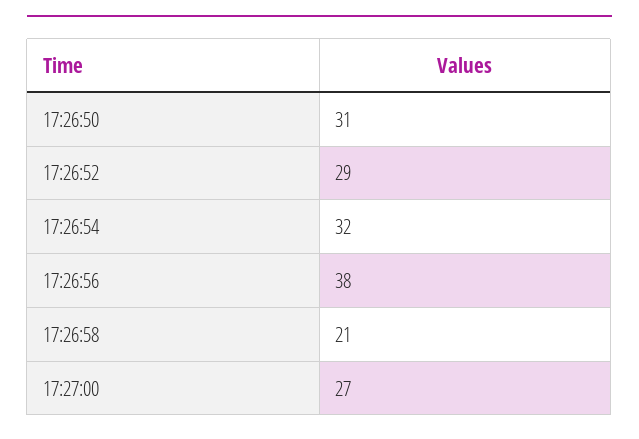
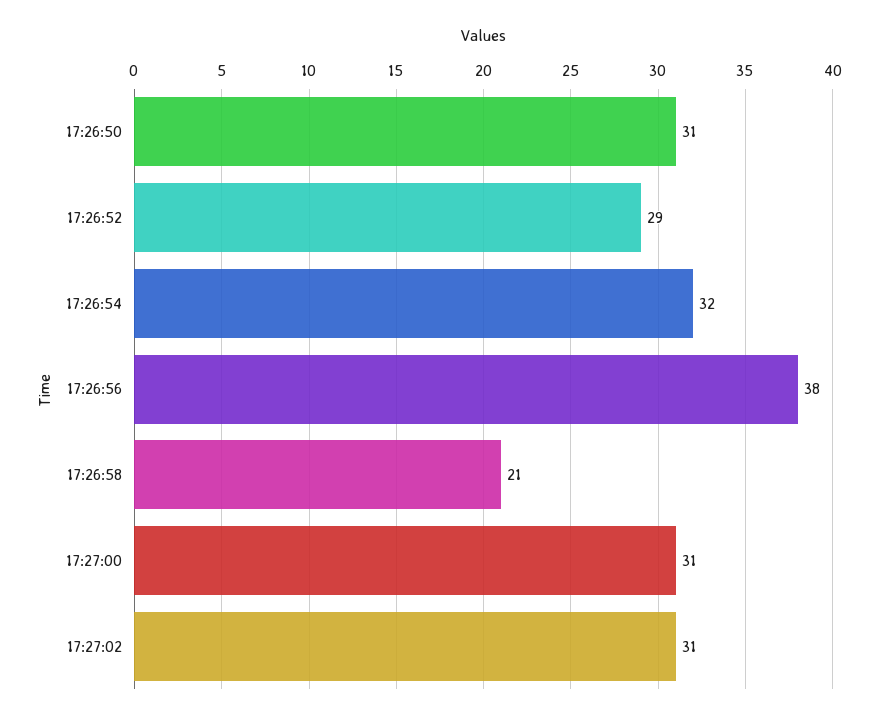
17:27:00: 27 -> 31
17:27:02: none -> 31

